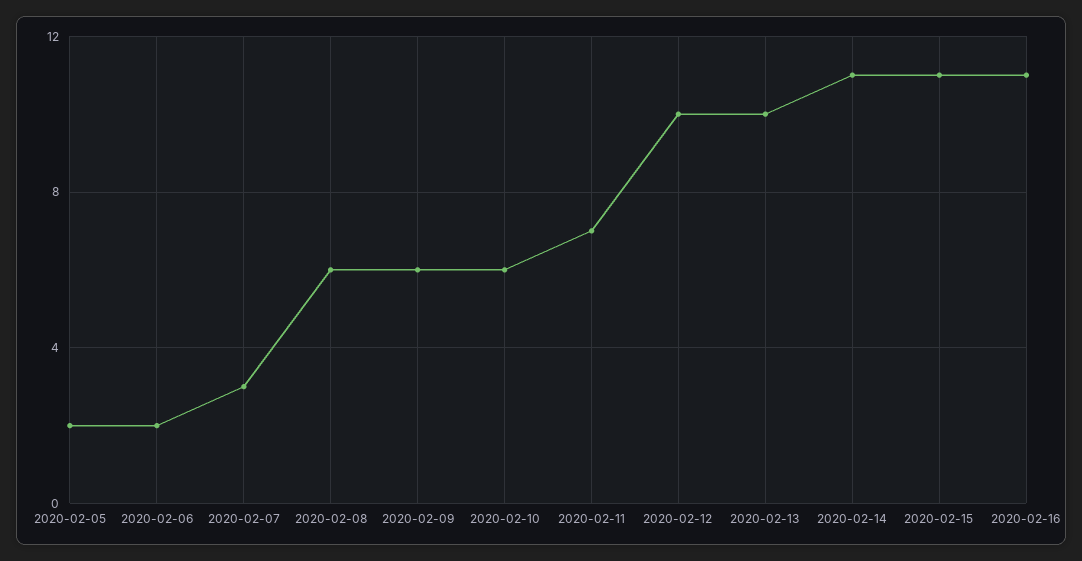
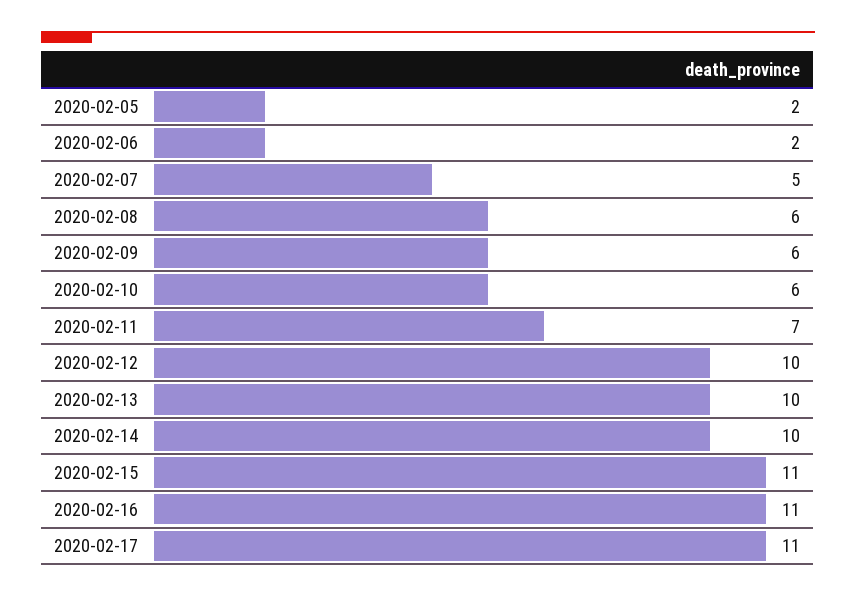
2020-02-07: 3 -> 5
2020-02-14: 11 -> 10
2020-02-17: none -> 11

